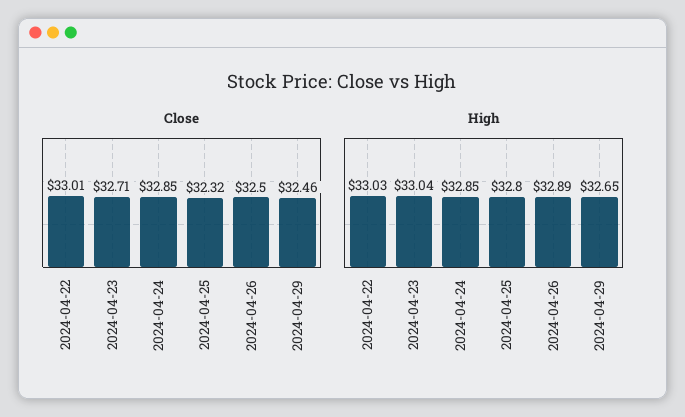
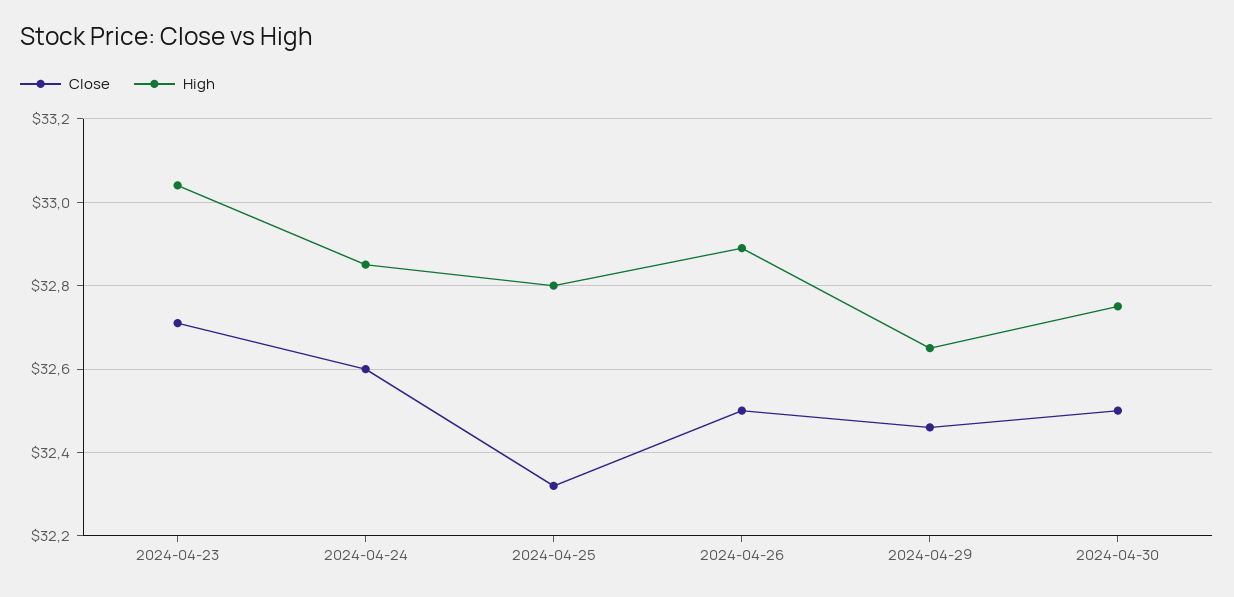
Close, 2024-04-22: 33.01 -> none
Close, 2024-04-24: 32.85 -> 32.6
High, 2024-04-22: 33.03 -> none
Close, 2024-04-30: none -> 32.5
High, 2024-04-30: none -> 32.75

